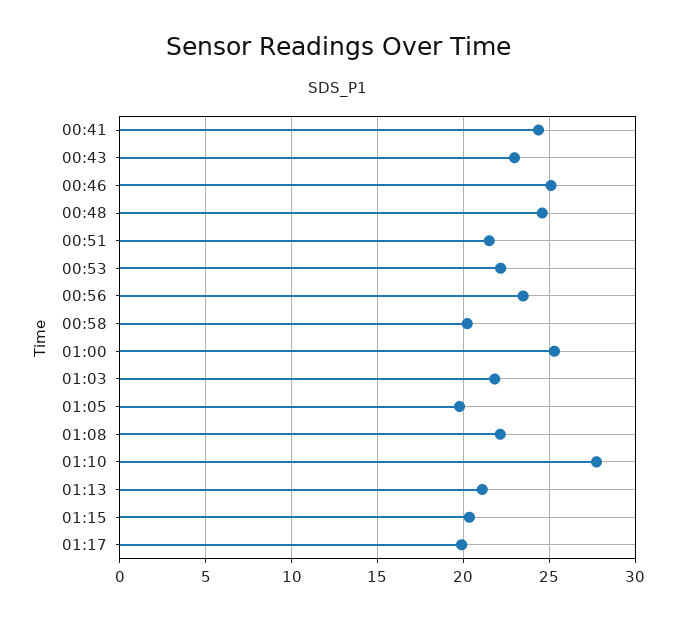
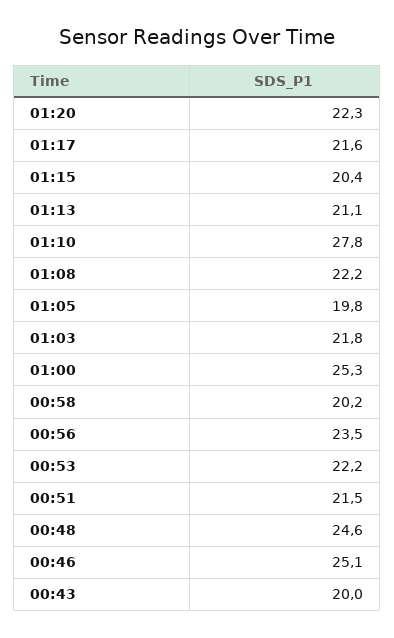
00:41: 24.5 -> none
00:43: 23 -> 20
01:17: 20 -> 21.6
01:20: none -> 22.3

